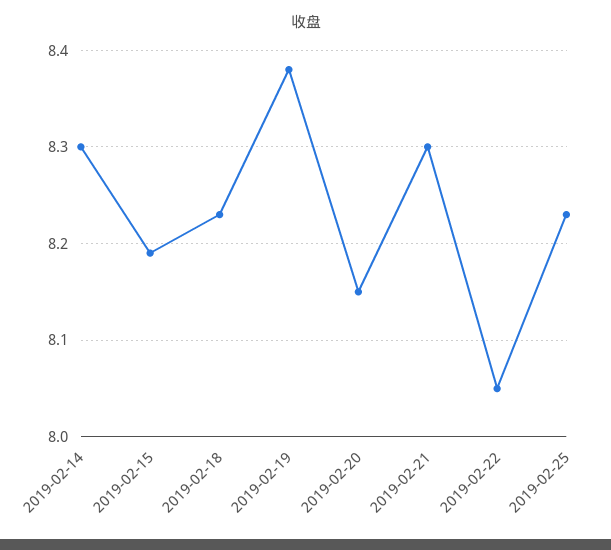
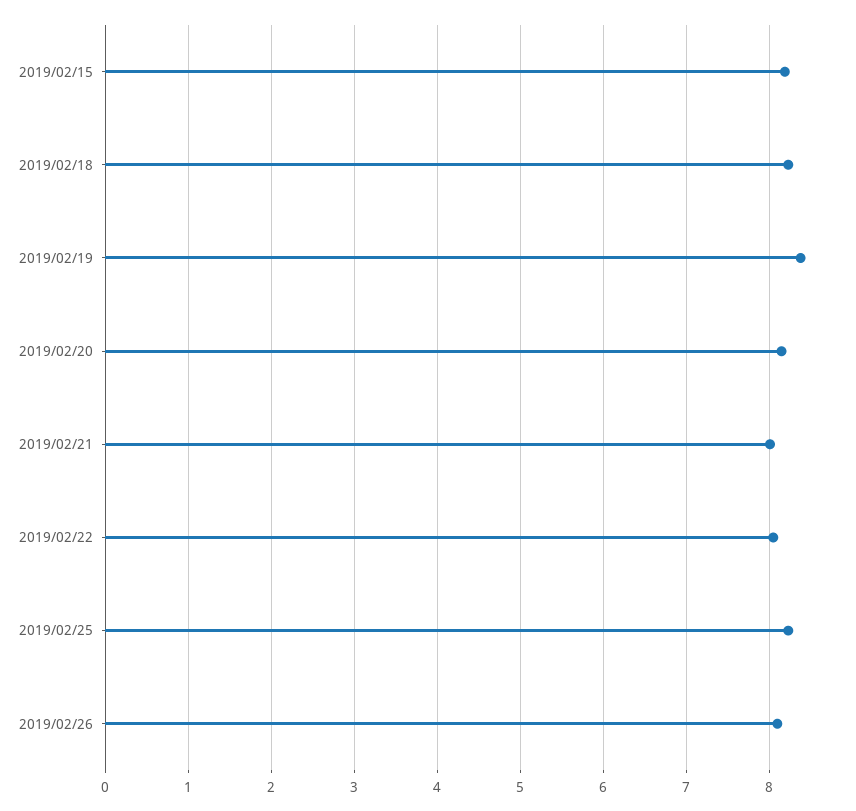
2019-02-14: 8.3 -> none
2019-02-21: 8.3 -> 8
2019/02/26: none -> 8.1

